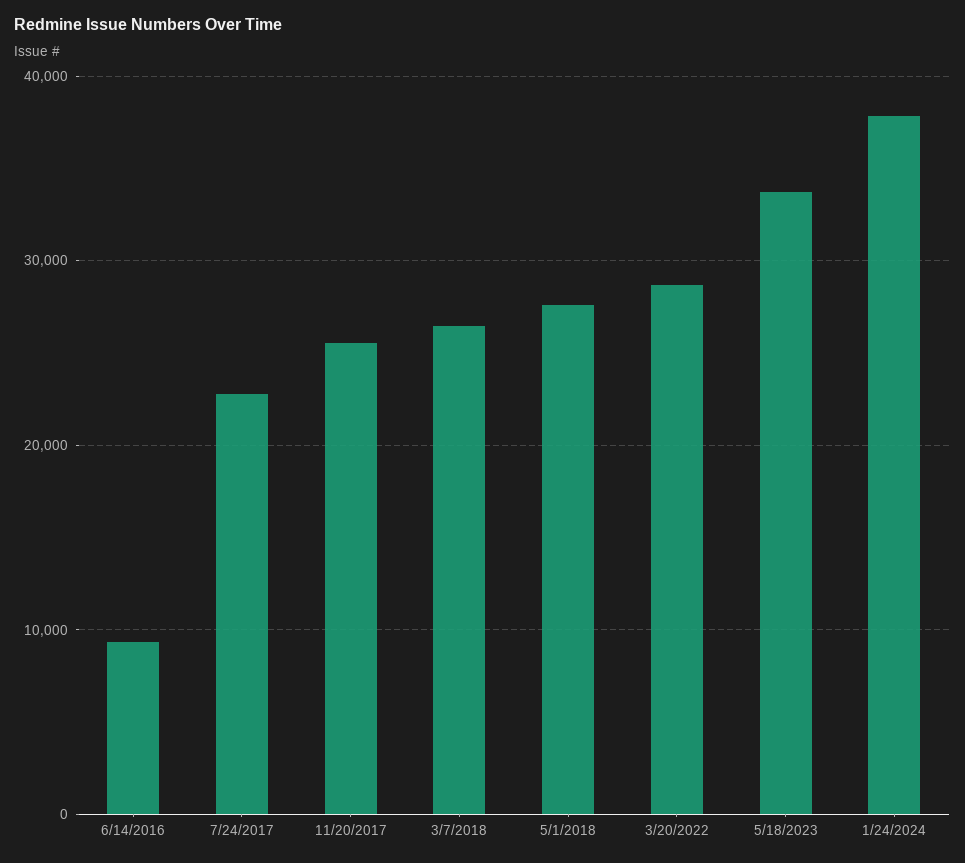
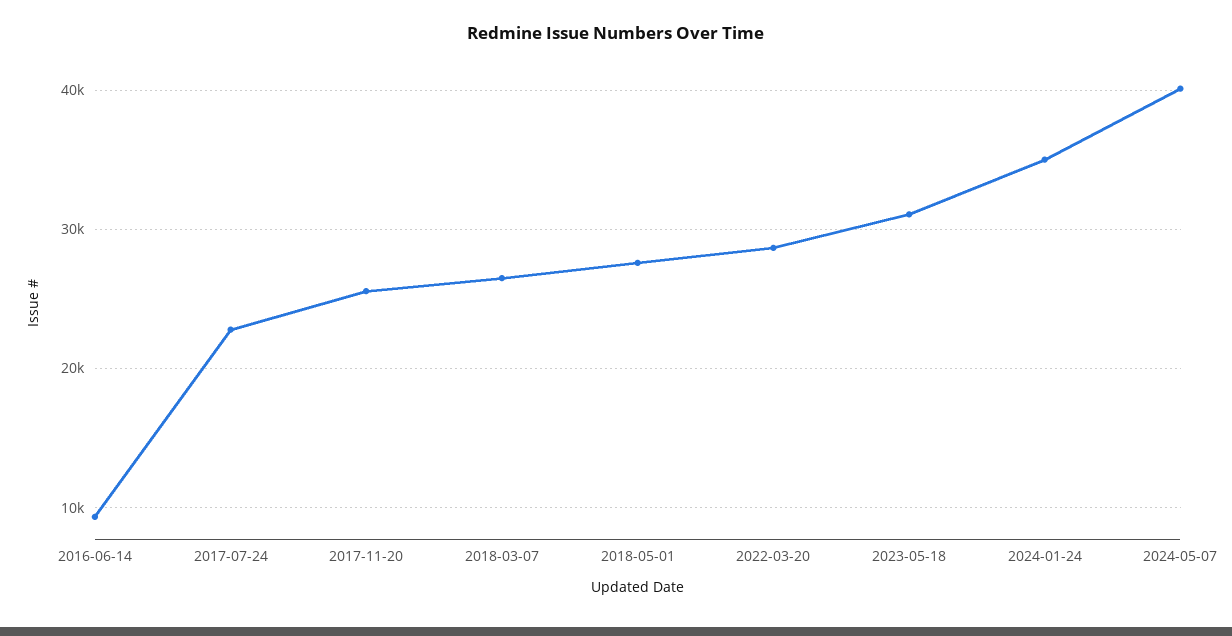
5/18/2023: 34000 -> 31000
1/24/2024: 38000 -> 35000
2024-05-07: none -> 40000

